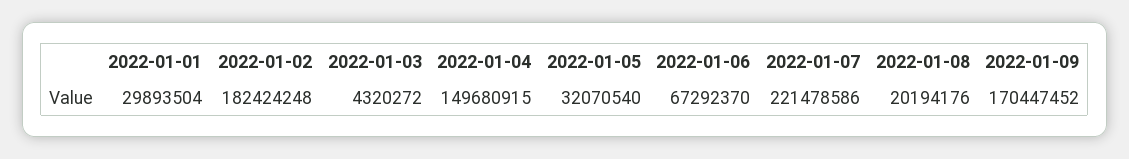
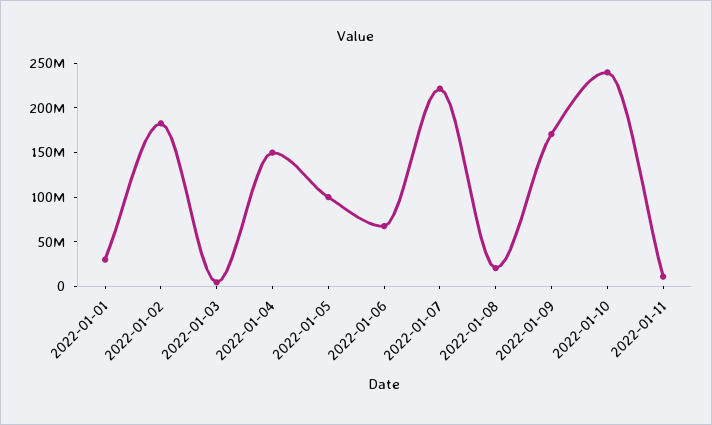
2022-01-05: 32070540 -> 100000000
2022-01-10: none -> 240000000
2022-01-11: none -> 10000000

